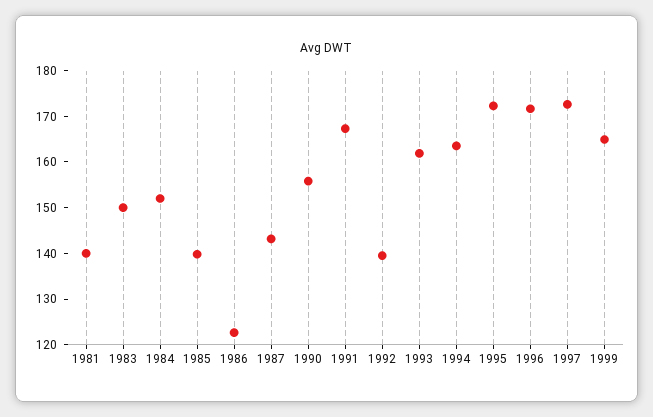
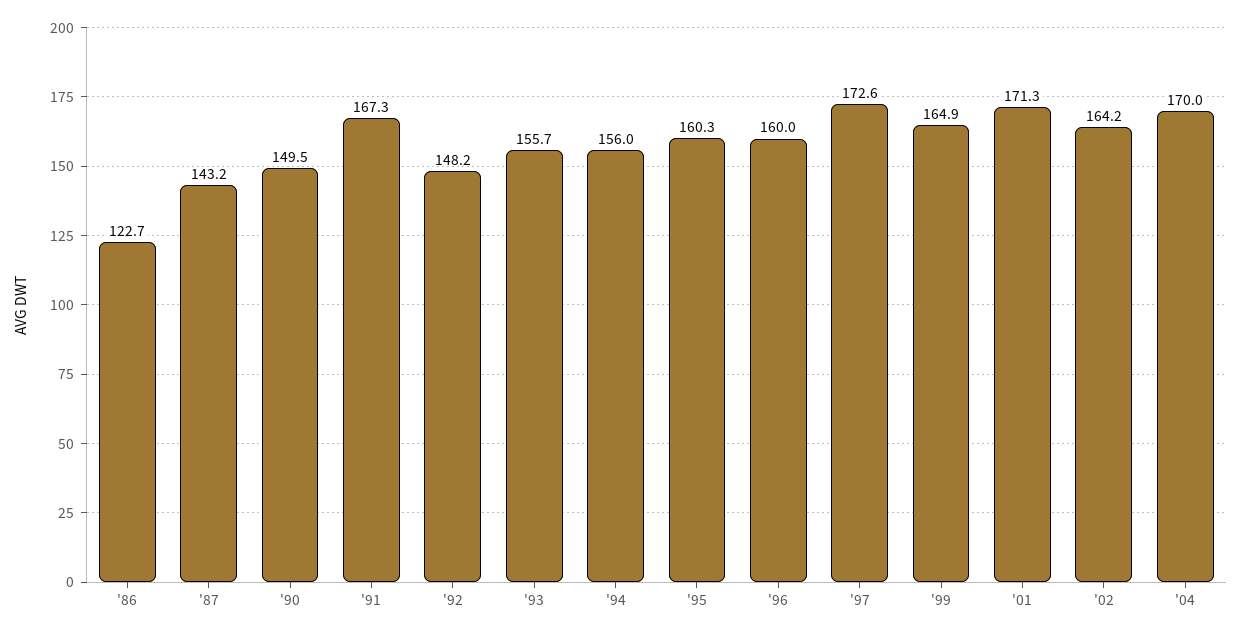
1981: 140 -> none
1983: 150 -> none
1984: 152 -> none
1985: 140 -> none
1990: 156 -> 149.5
1992: 140 -> 148.2
1993: 162 -> 155.7
1994: 164 -> 156
1995: 172 -> 160.3
1996: 172 -> 160
'01: none -> 171.3
'02: none -> 164.2
'04: none -> 170

